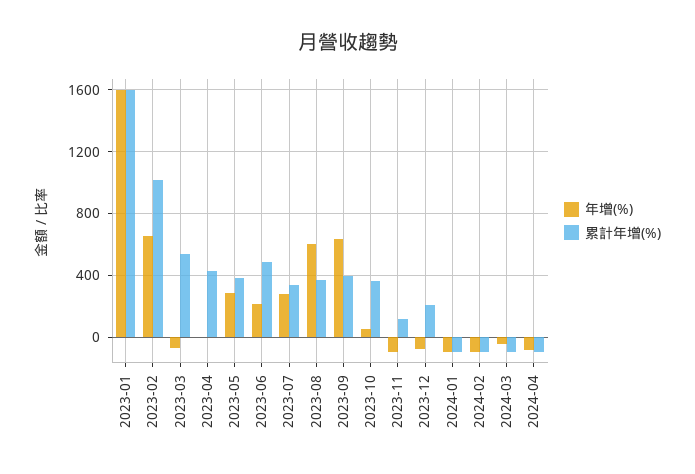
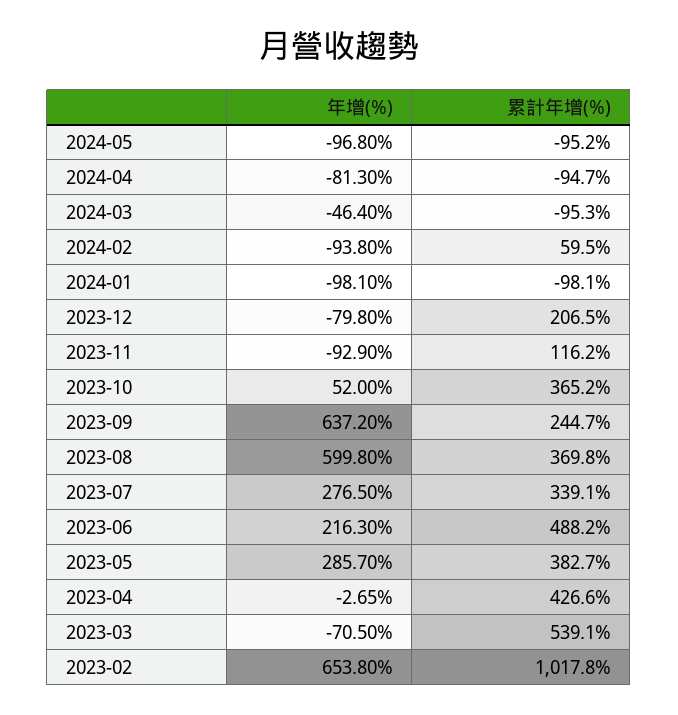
年增(%), 2023-01: 1600 -> none
累計年增(%), 2023-01: 1600 -> none
累計年增(%), 2023-09: 400 -> 244.7
累計年增(%), 2024-02: -100 -> 59.5
年增(%), 2024-05: none -> -96.8
累計年增(%), 2024-05: none -> -95.2

